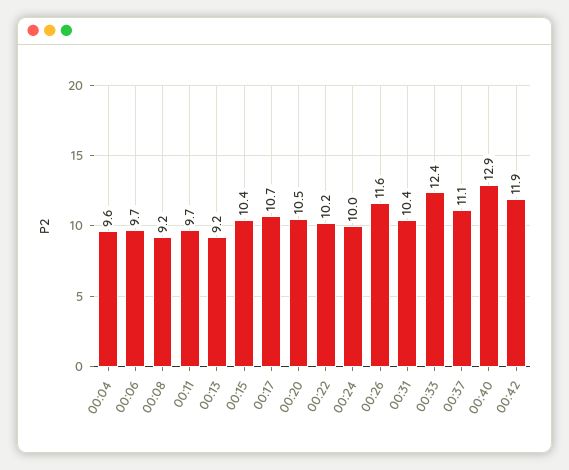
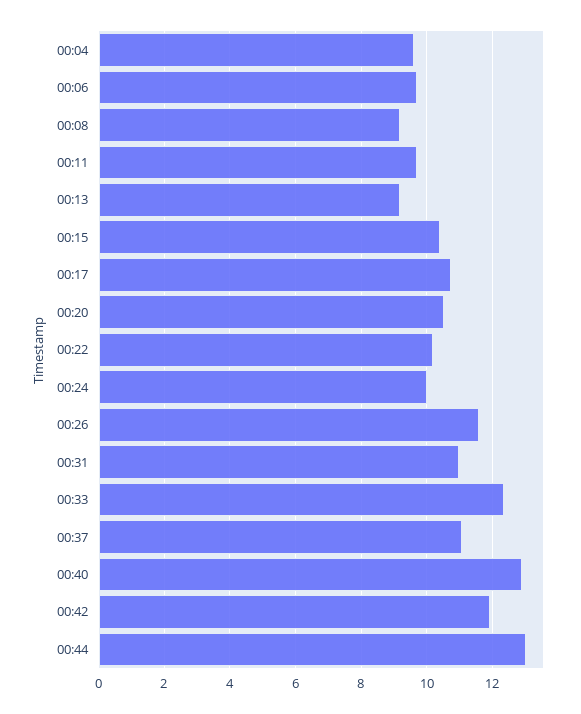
00:31: 10.4 -> 11
00:44: none -> 13

